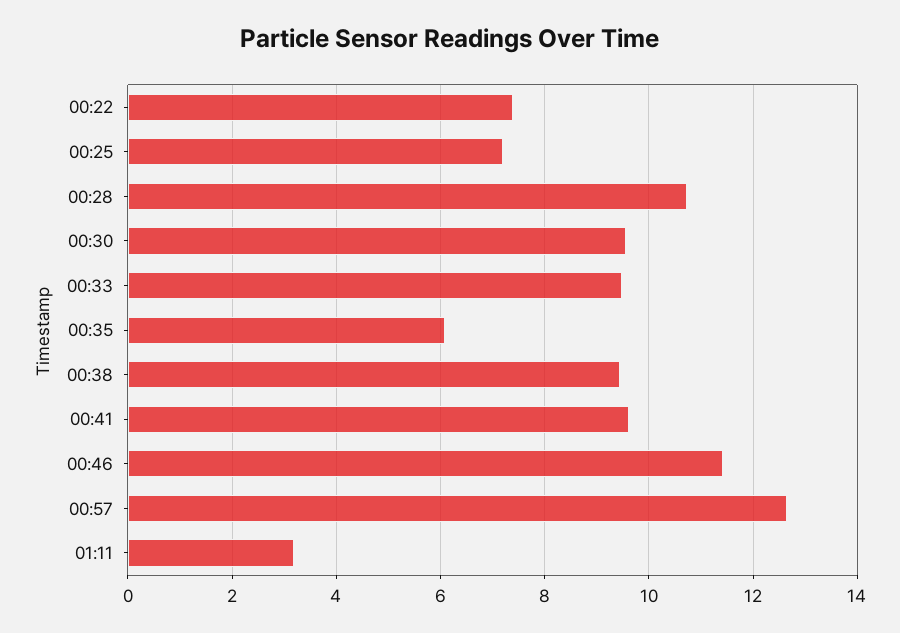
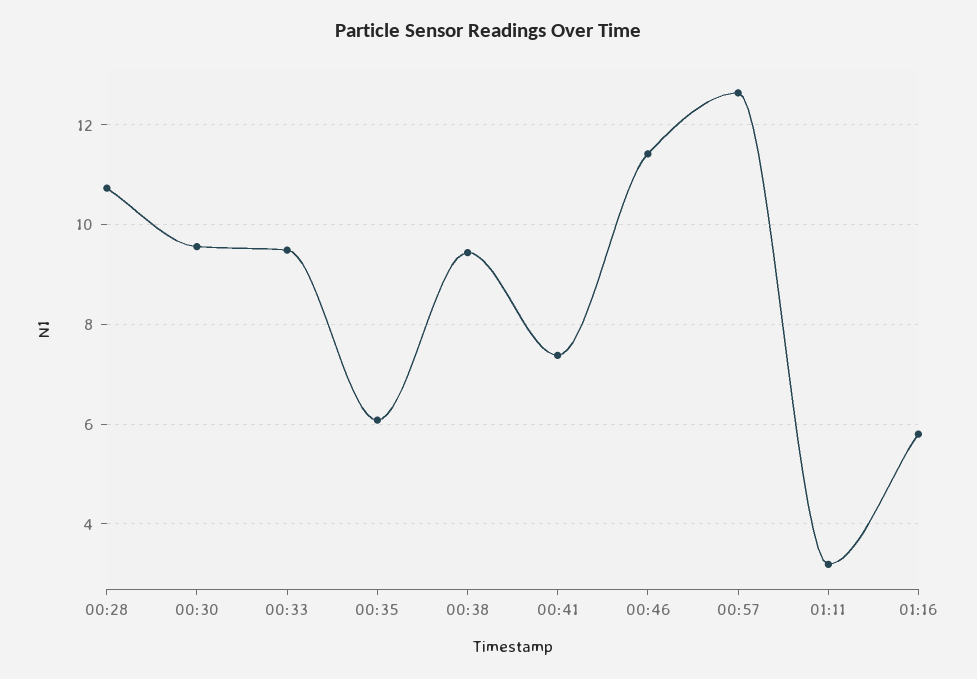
00:22: 7.4 -> none
00:25: 7.2 -> none
00:41: 9.6 -> 7.4
01:16: none -> 5.8

